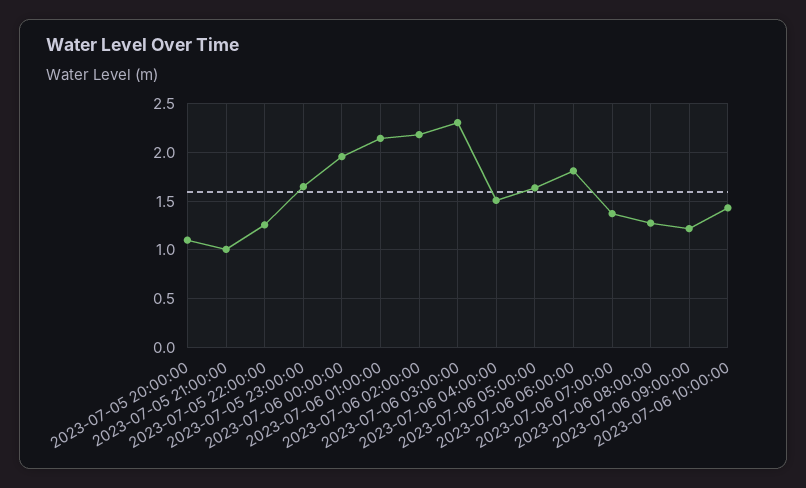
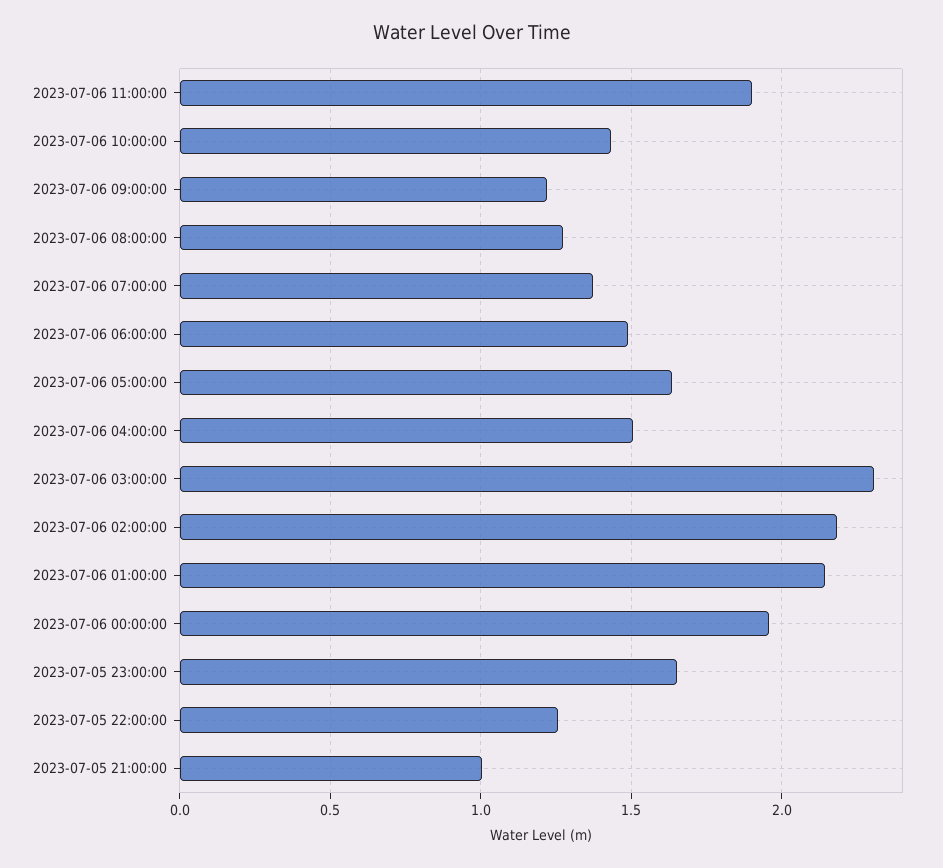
2023-07-05 20:00:00: 1.1 -> none
2023-07-06 06:00:00: 1.8 -> 1.5
2023-07-06 11:00:00: none -> 1.9

